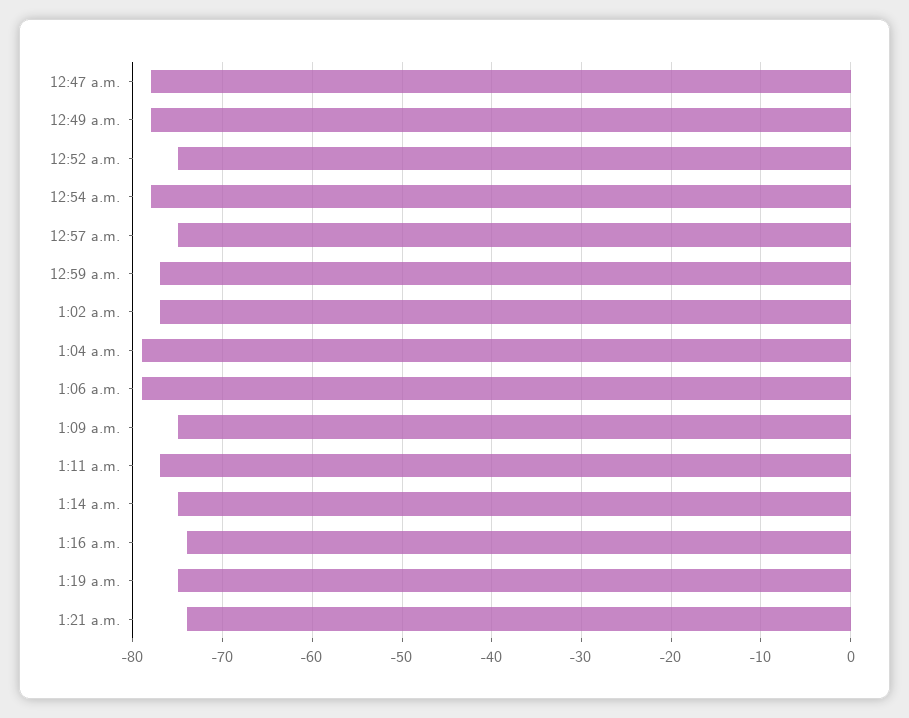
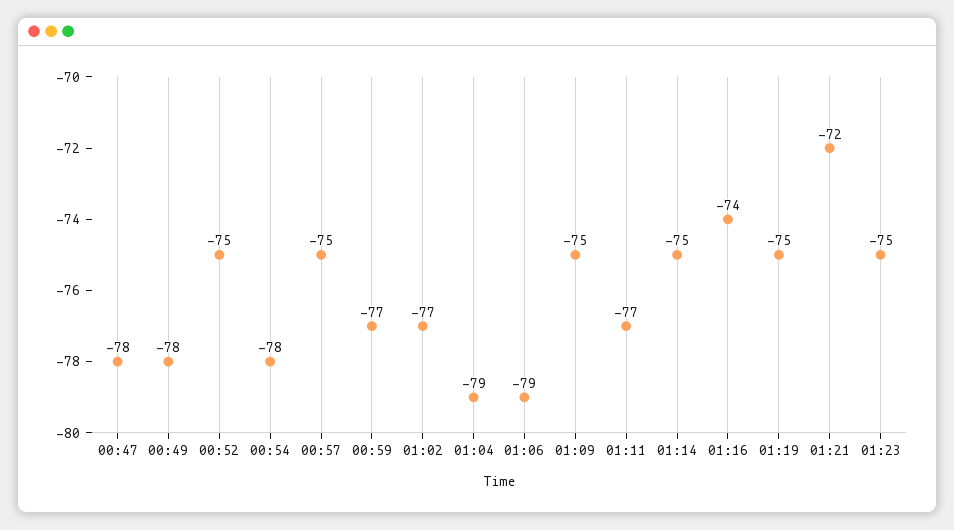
1:21 a.m.: -74 -> -72
01:23: none -> -75

